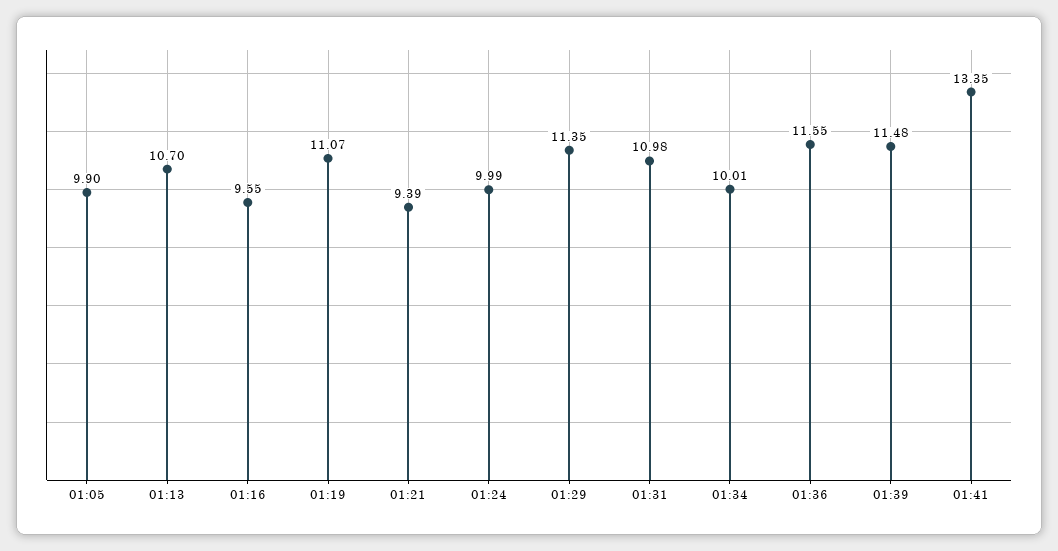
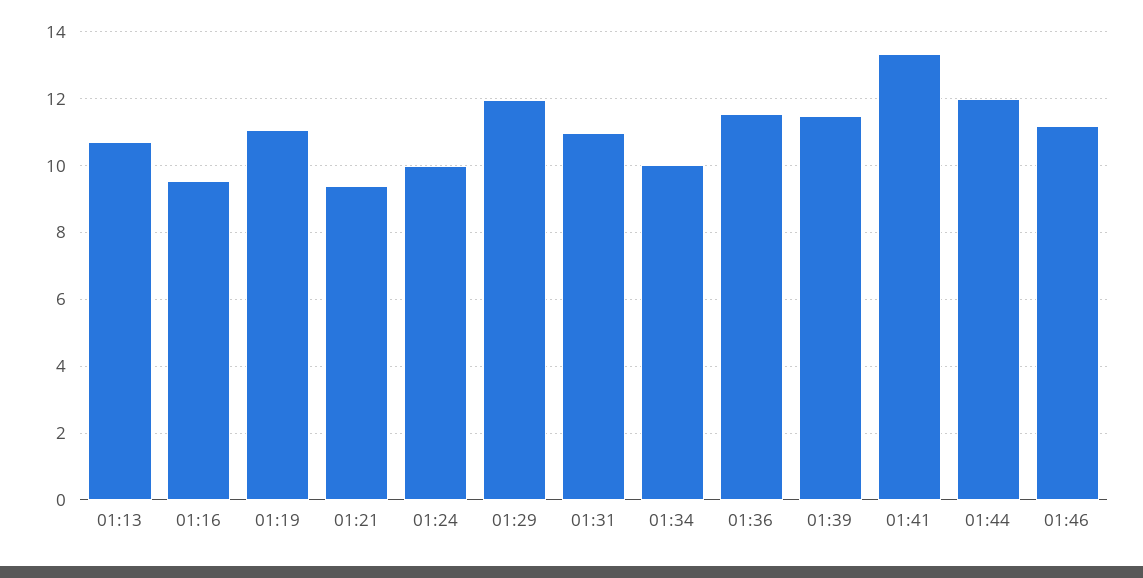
01:05: 9.9 -> none
01:29: 11.35 -> 12
01:44: none -> 12
01:46: none -> 11.2

